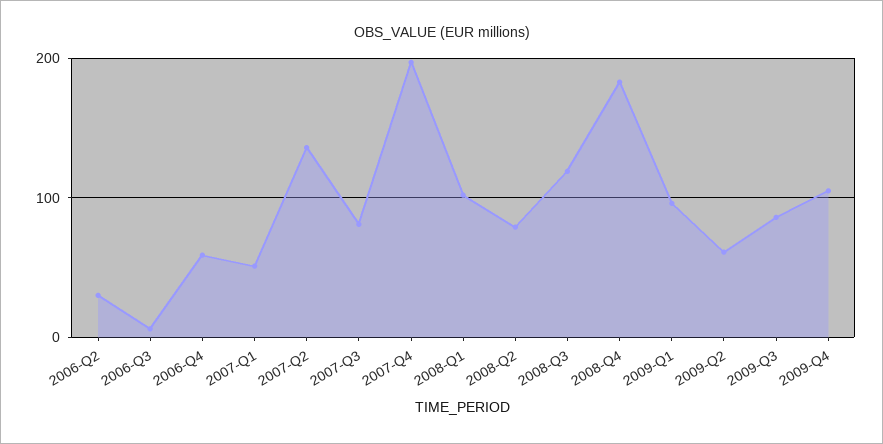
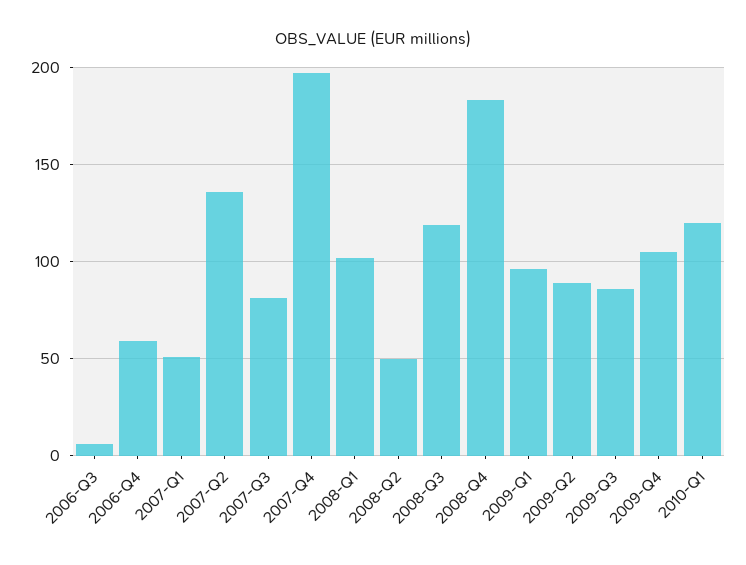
2006-Q2: 30 -> none
2008-Q2: 80 -> 50
2009-Q2: 60 -> 90
2010-Q1: none -> 120

